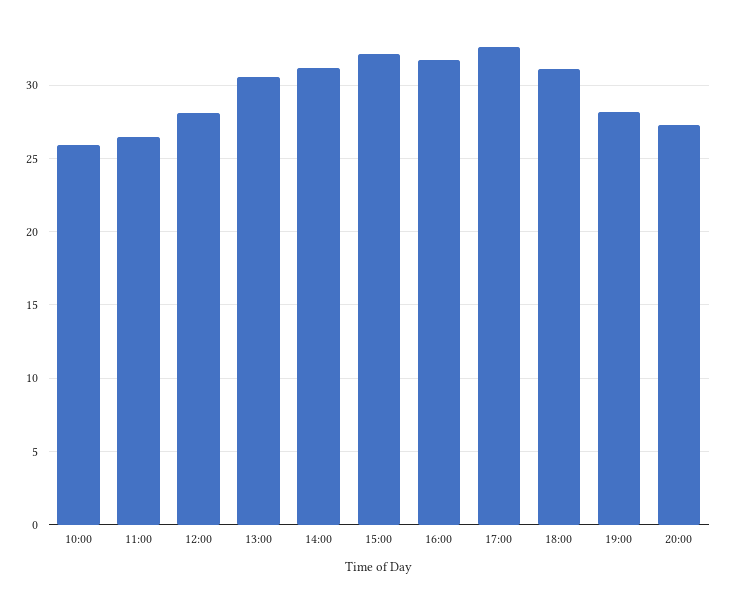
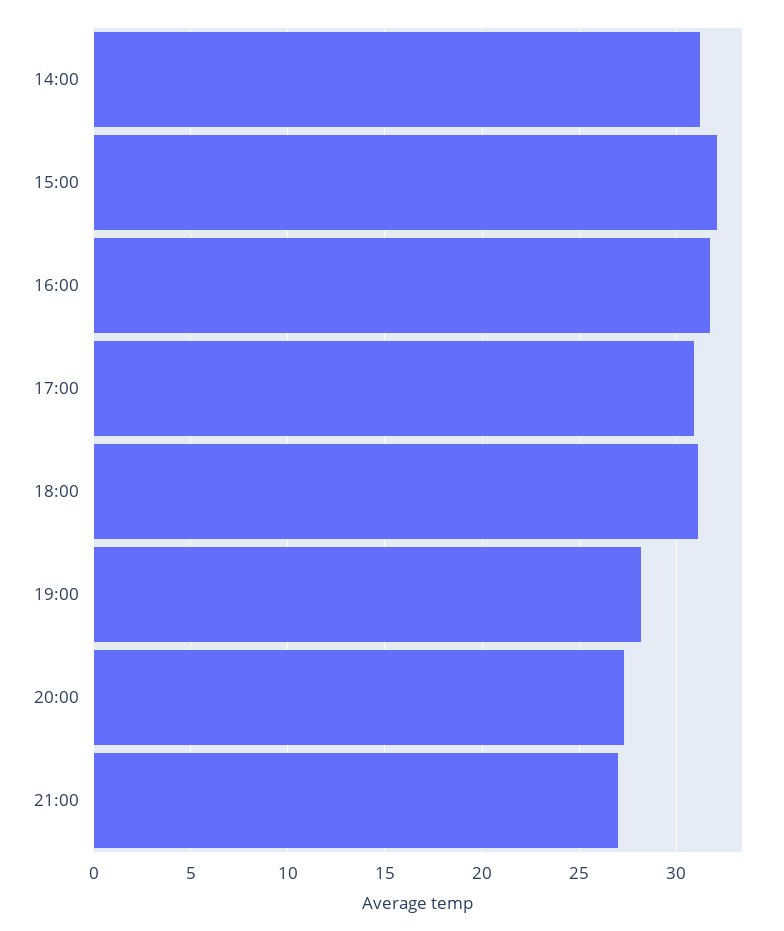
10:00: 26 -> none
11:00: 26.5 -> none
12:00: 28 -> none
13:00: 30.5 -> none
17:00: 32.5 -> 31
21:00: none -> 27

